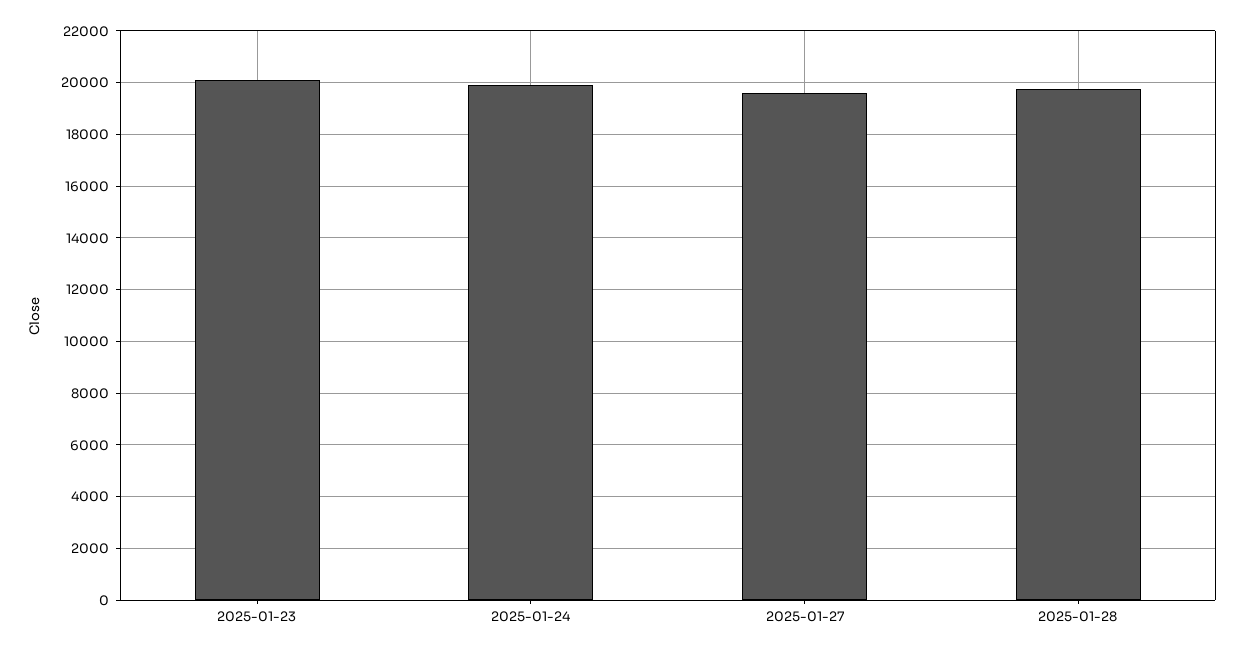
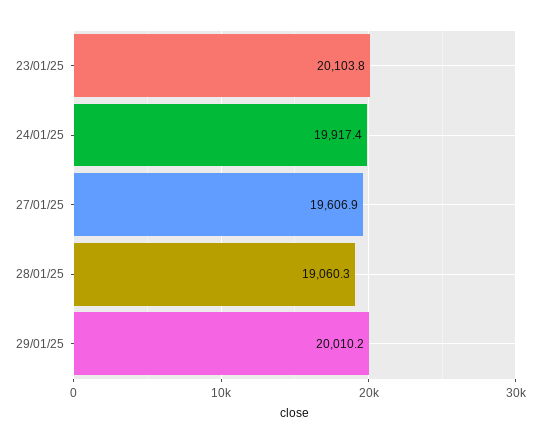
2025-01-28: 19750 -> 19060.3
29/01/25: none -> 20010.2

